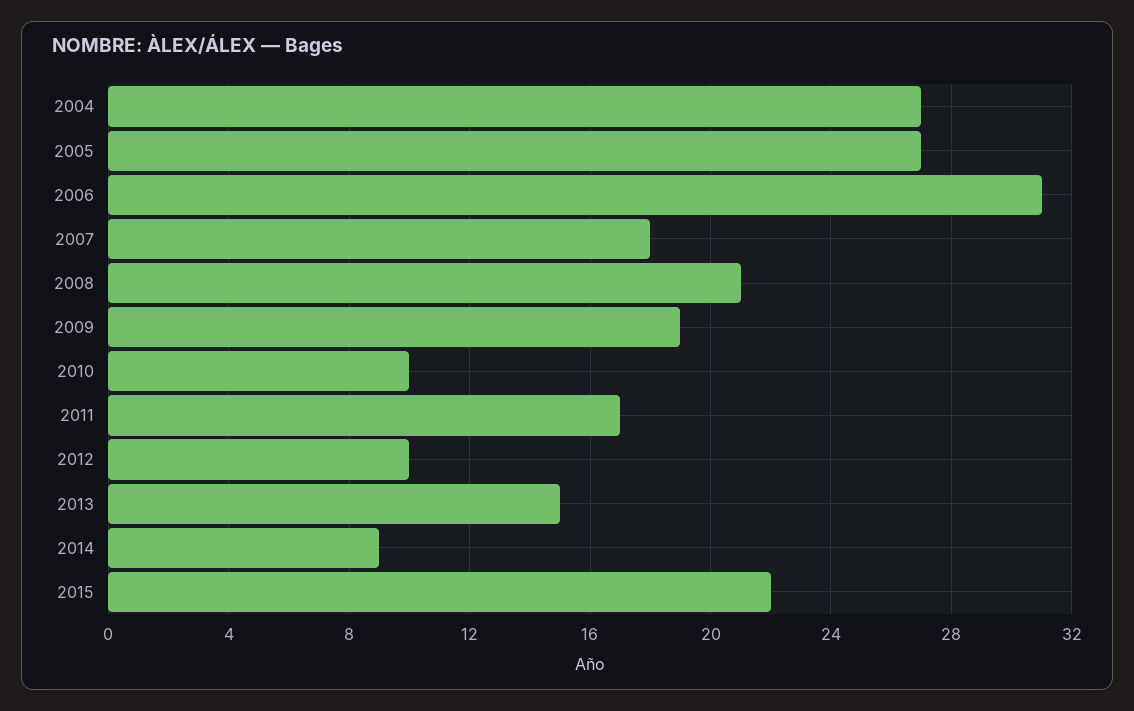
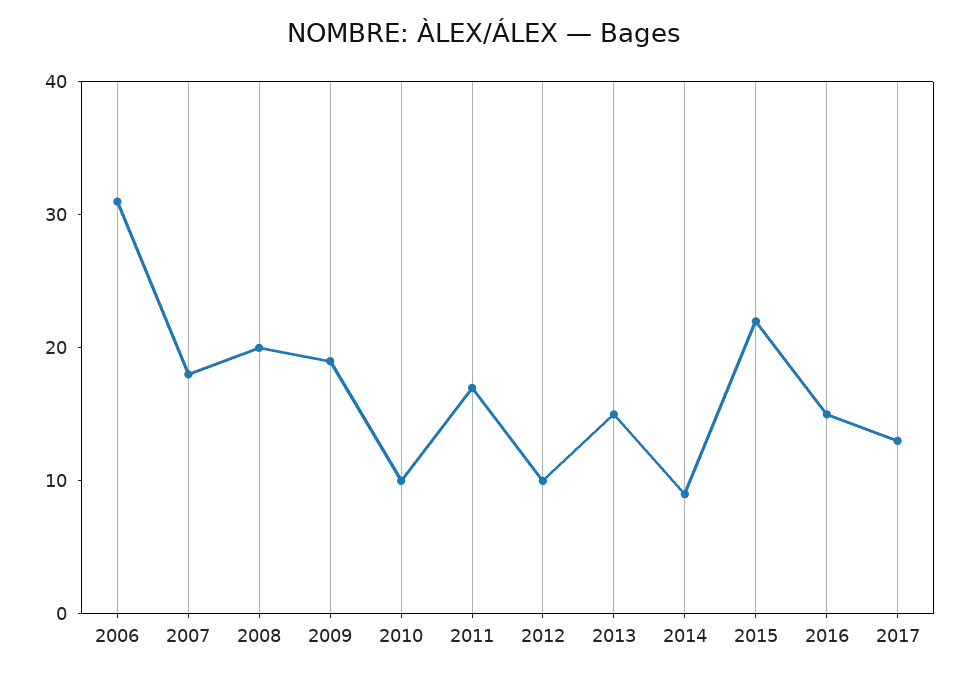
2004: 27 -> none
2005: 27 -> none
2008: 21 -> 20
2016: none -> 15
2017: none -> 13

